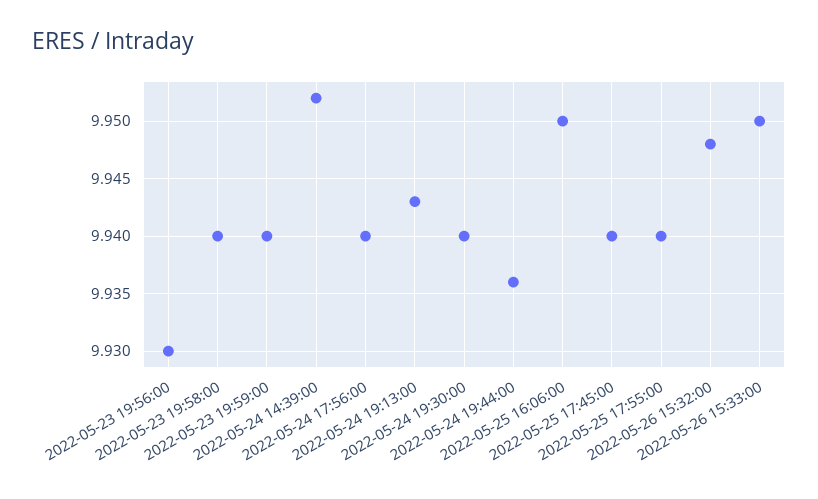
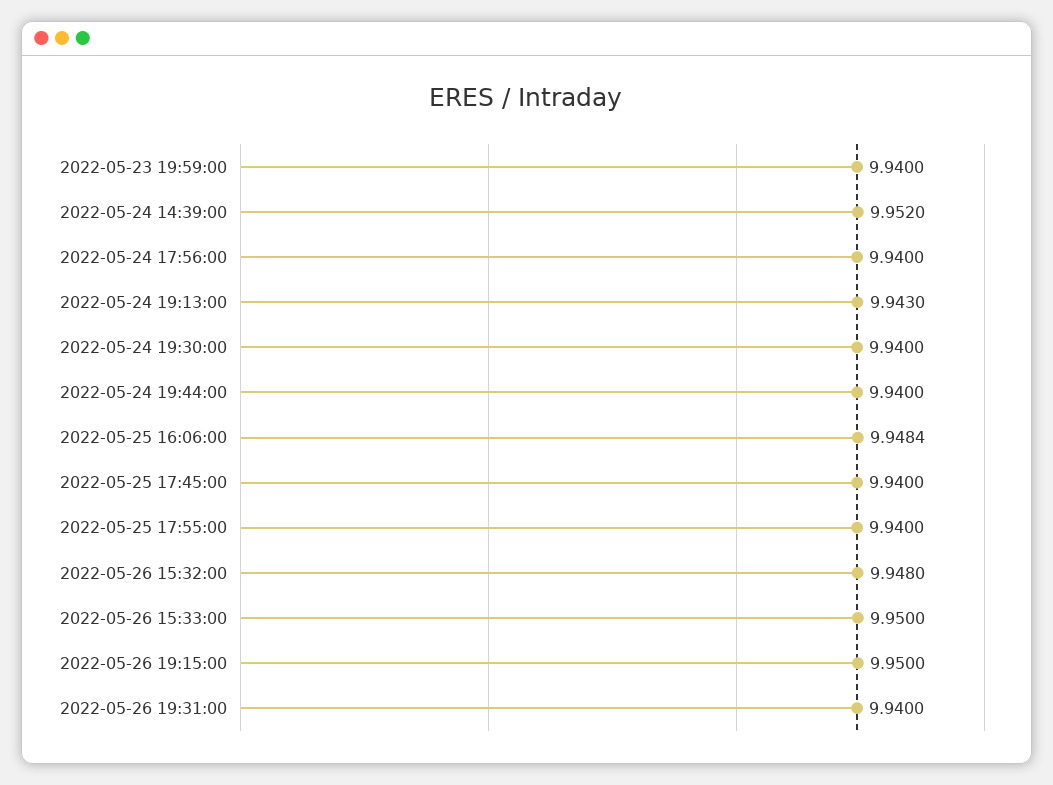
2022-05-23 19:56:00: 9.93 -> none
2022-05-23 19:58:00: 9.94 -> none
2022-05-24 19:44:00: 9.936 -> 9.94
2022-05-25 16:06:00: 9.95 -> 9.9484
2022-05-26 19:15:00: none -> 9.95
2022-05-26 19:31:00: none -> 9.94

